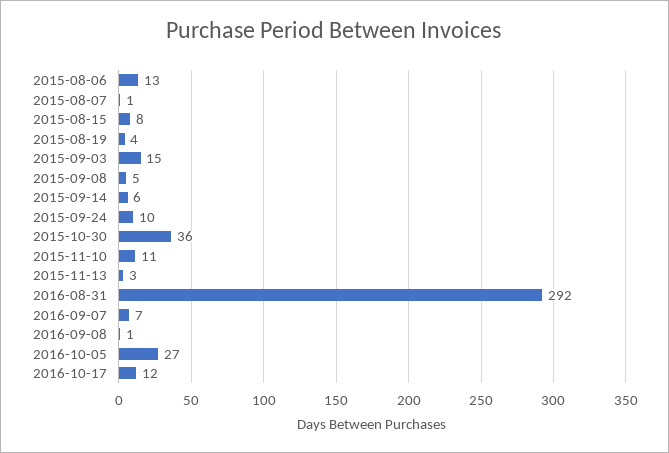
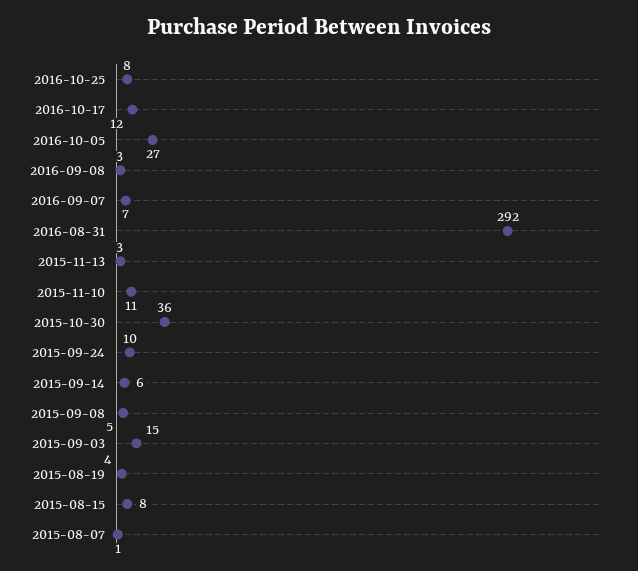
2015-08-06: 13 -> none
2016-09-08: 1 -> 3
2016-10-25: none -> 8

